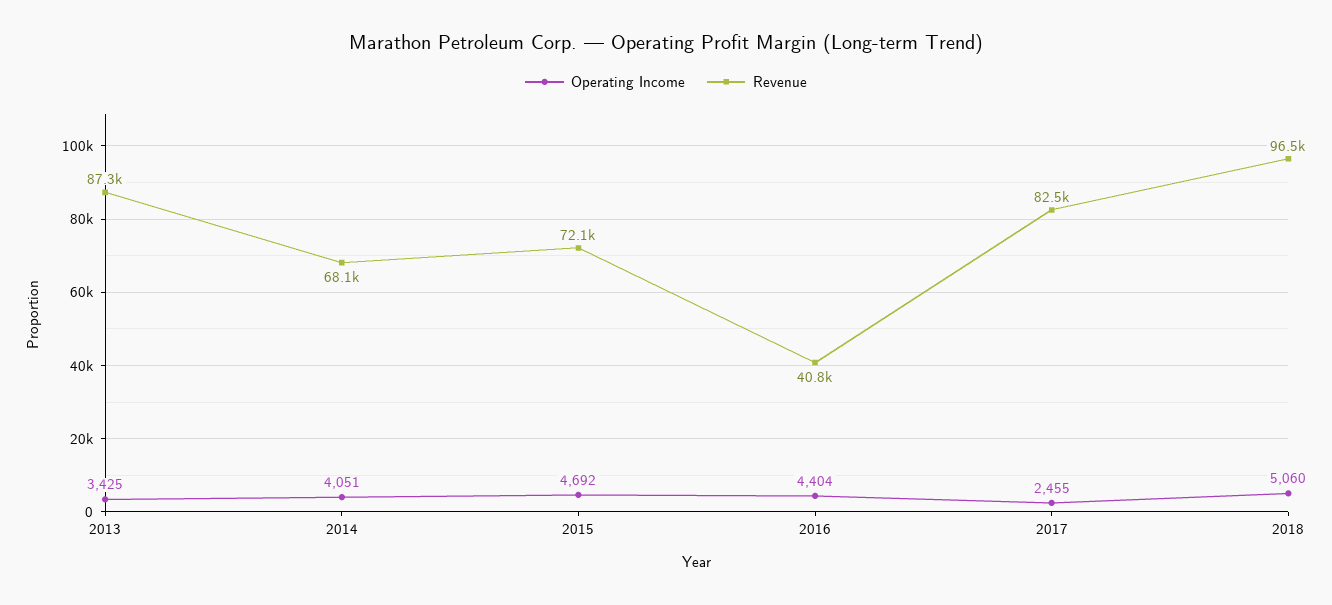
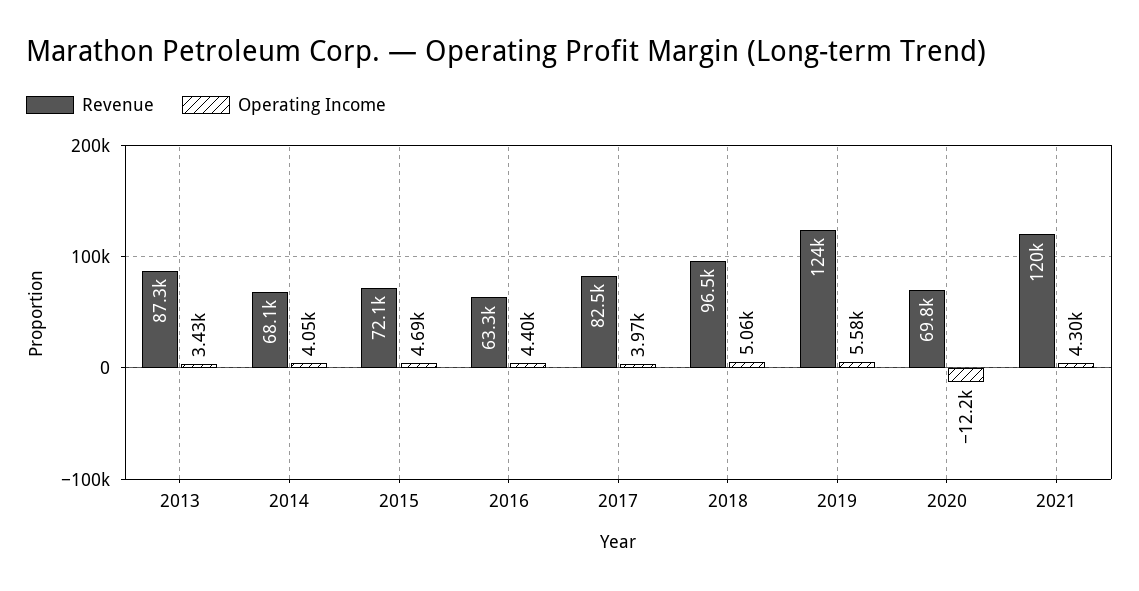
Revenue, 2016: 40800 -> 63300
Operating Income, 2017: 2455 -> 3970
Revenue, 2019: none -> 124000
Operating Income, 2019: none -> 5580
Revenue, 2020: none -> 69800
Operating Income, 2020: none -> -12200
Revenue, 2021: none -> 120000
Operating Income, 2021: none -> 4300

